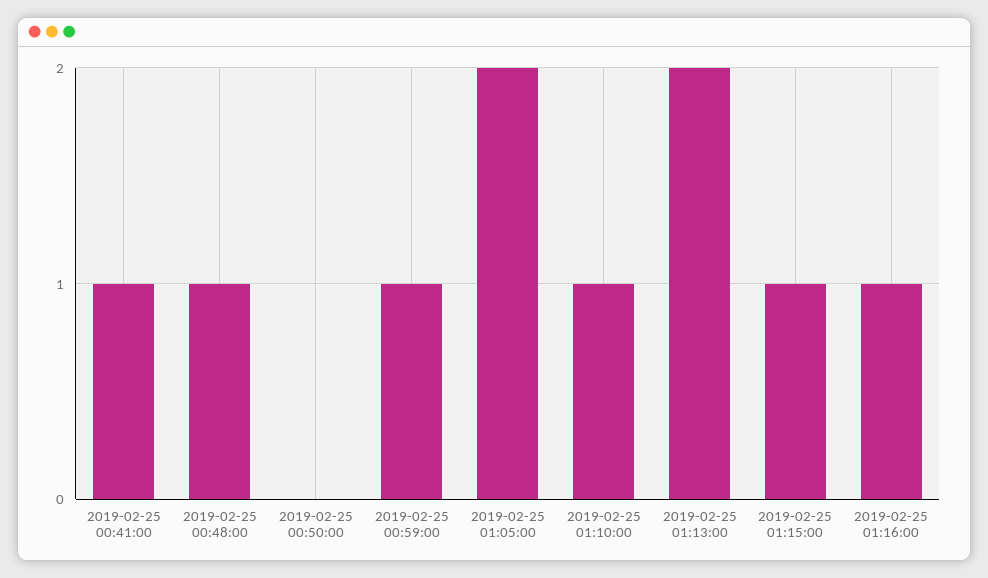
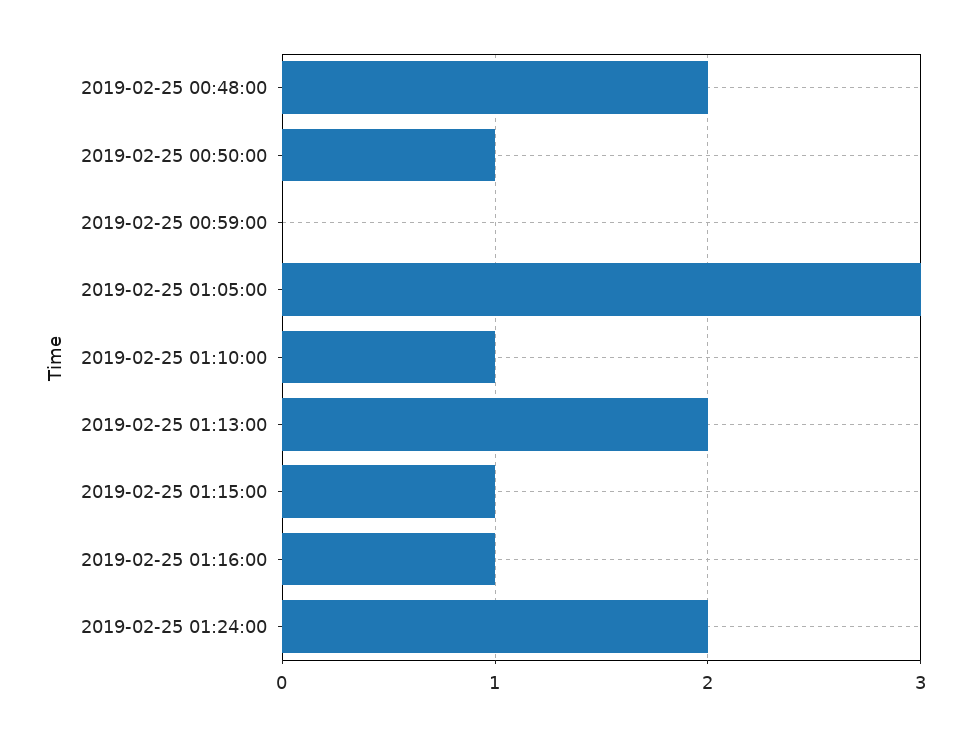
2019-02-25 00:41:00: 1 -> none
2019-02-25 00:48:00: 1 -> 2
2019-02-25 00:50:00: 0 -> 1
2019-02-25 00:59:00: 1 -> 0
2019-02-25 01:05:00: 2 -> 3
2019-02-25 01:24:00: none -> 2

